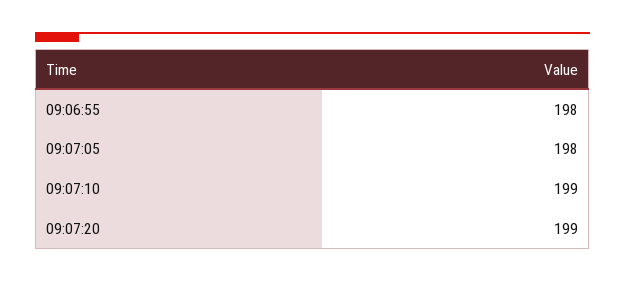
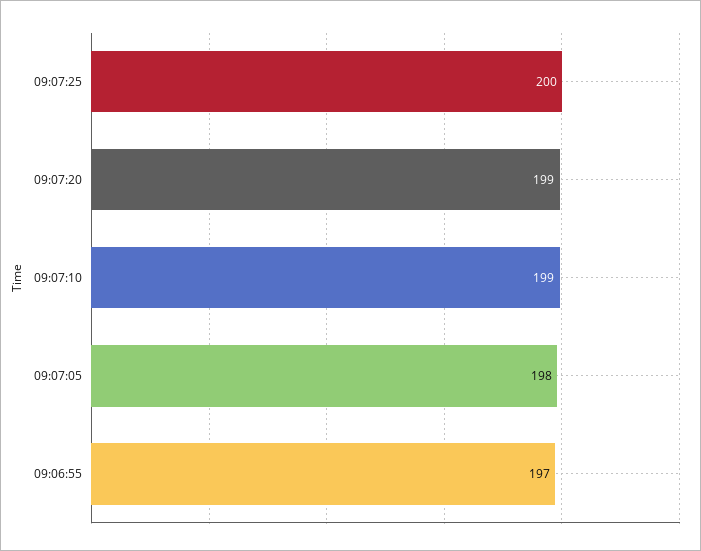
09:06:55: 198 -> 197
09:07:25: none -> 200

